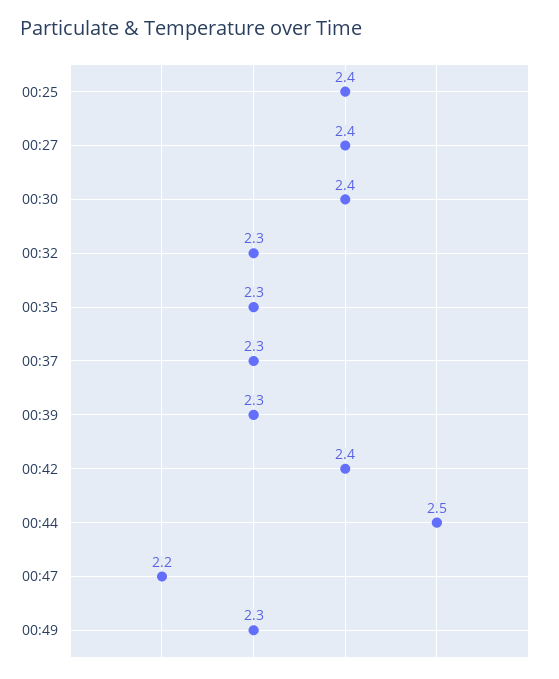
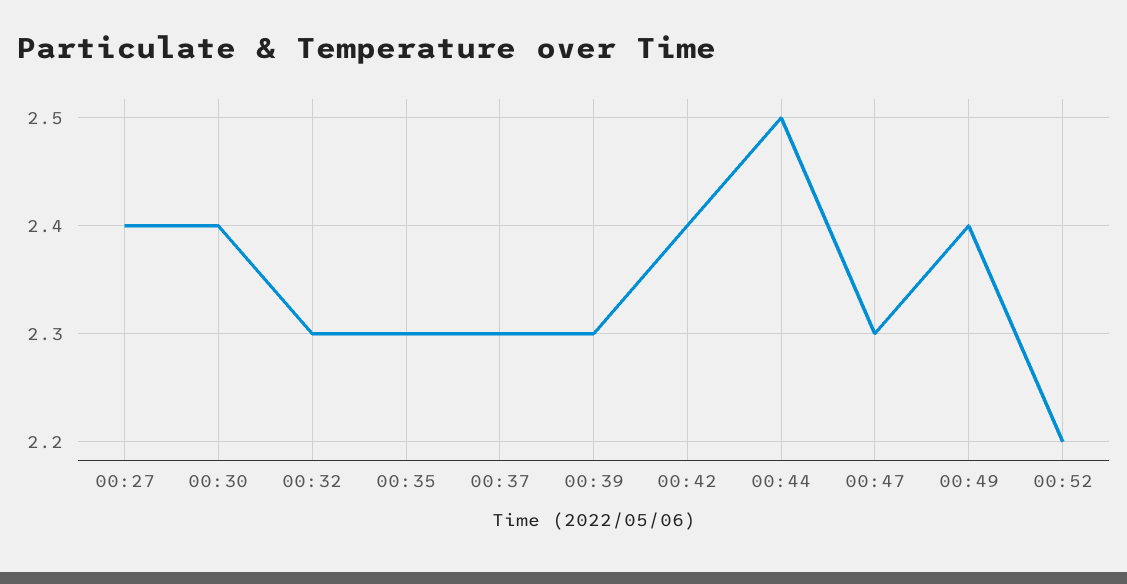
00:25: 2.4 -> none
00:47: 2.2 -> 2.3
00:49: 2.3 -> 2.4
00:52: none -> 2.2

